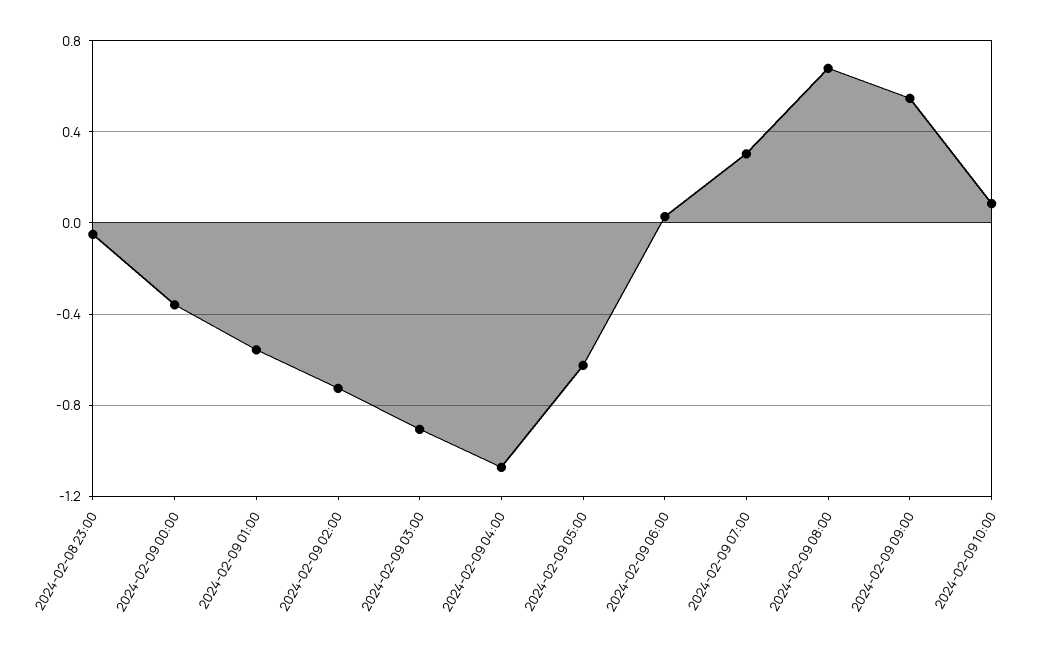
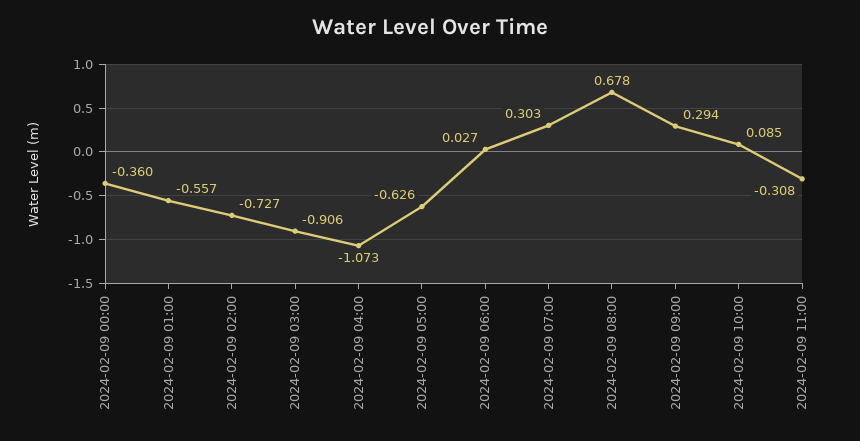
2024-02-08 23:00: -0.05 -> none
2024-02-09 09:00: 0.55 -> 0.294
2024-02-09 11:00: none -> -0.308

